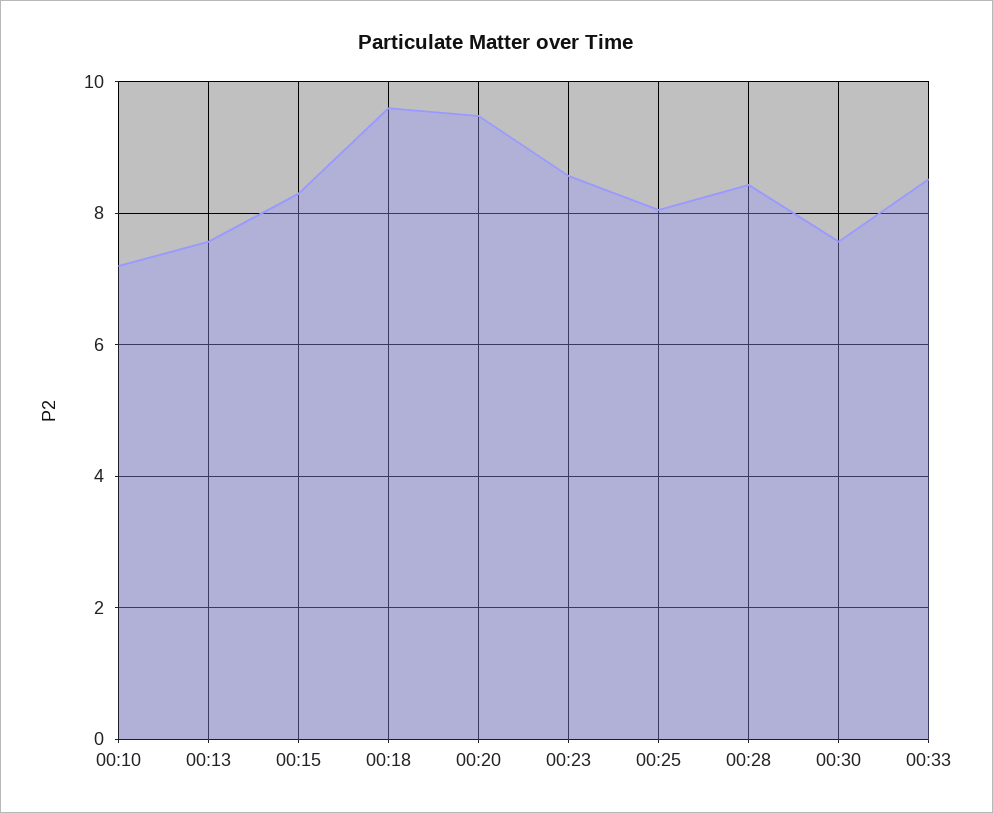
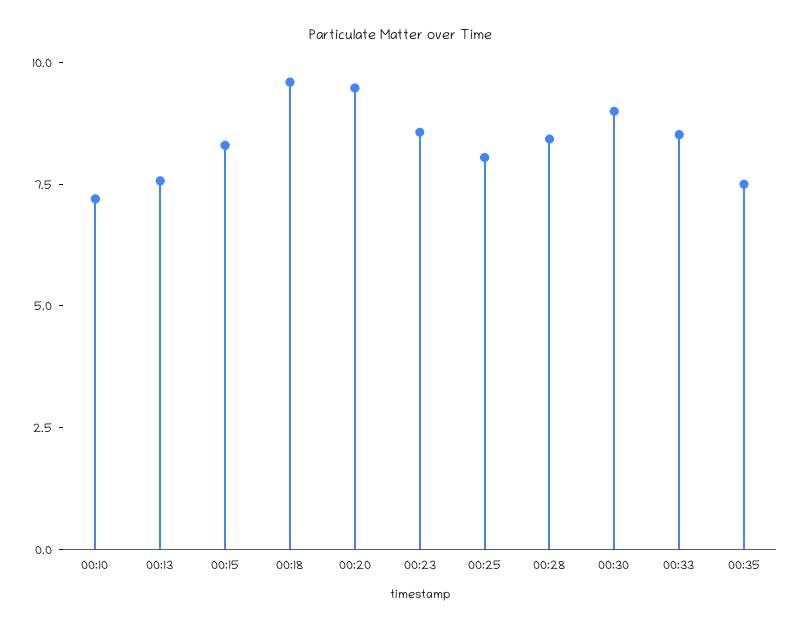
00:30: 7.6 -> 9
00:35: none -> 7.5

